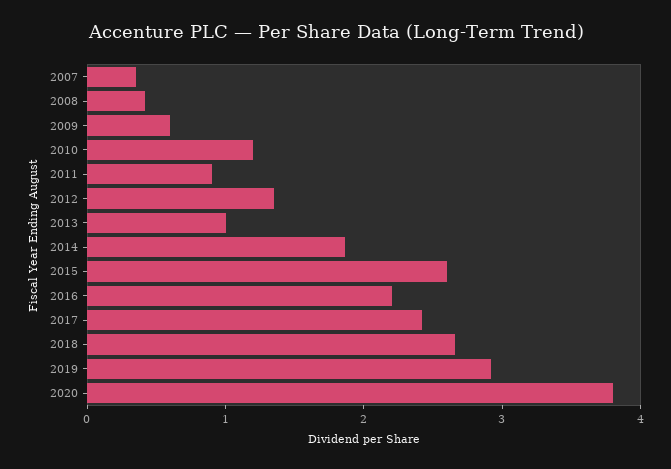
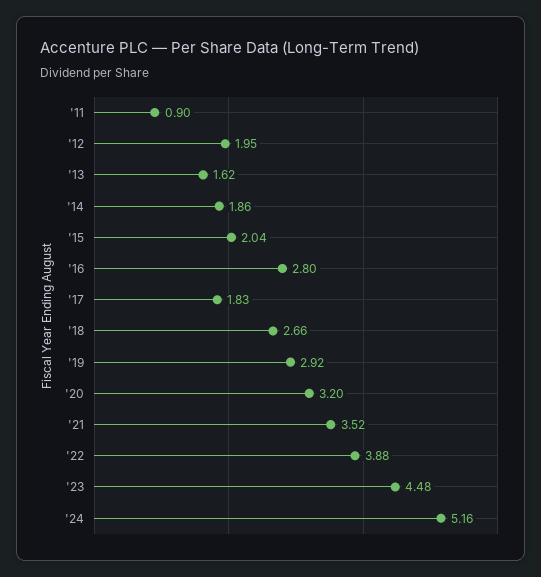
2007: 0.4 -> none
2008: 0.4 -> none
2009: 0.6 -> none
2010: 1.2 -> none
2012: 1.4 -> 1.95
2013: 1 -> 1.62
2015: 2.6 -> 2.04
2016: 2.2 -> 2.8
2017: 2.4 -> 1.83
2020: 3.8 -> 3.2
'21: none -> 3.52
'22: none -> 3.88
'23: none -> 4.48
'24: none -> 5.16

